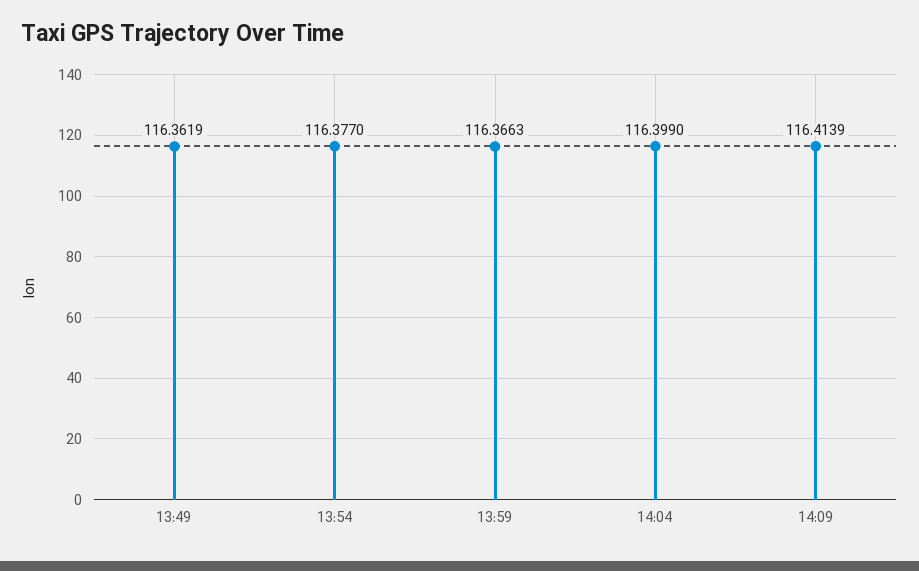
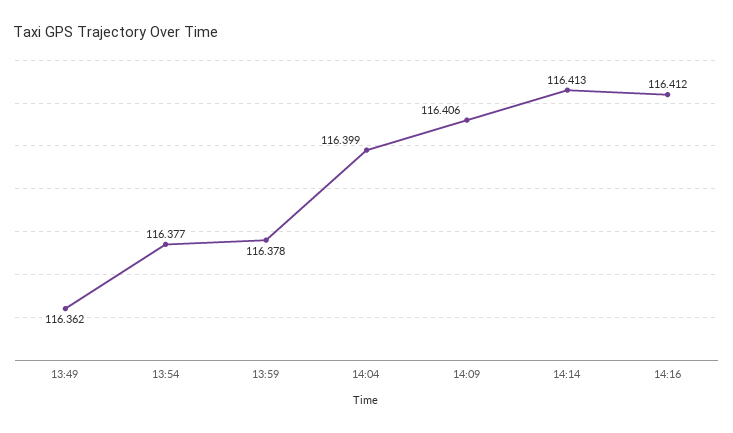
13:59: 116.3663 -> 116.378
14:09: 116.4139 -> 116.406
14:14: none -> 116.413
14:16: none -> 116.412

